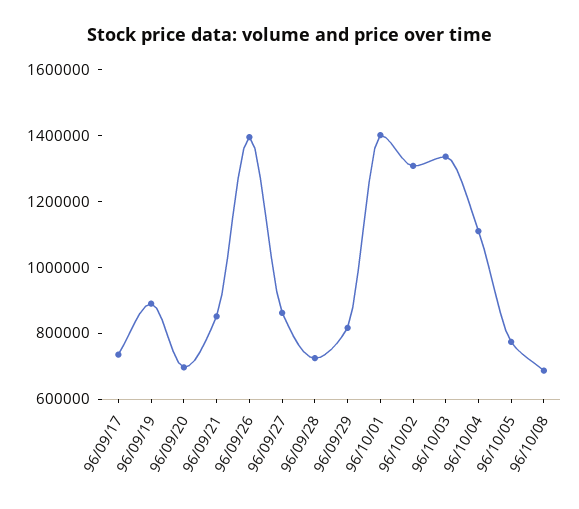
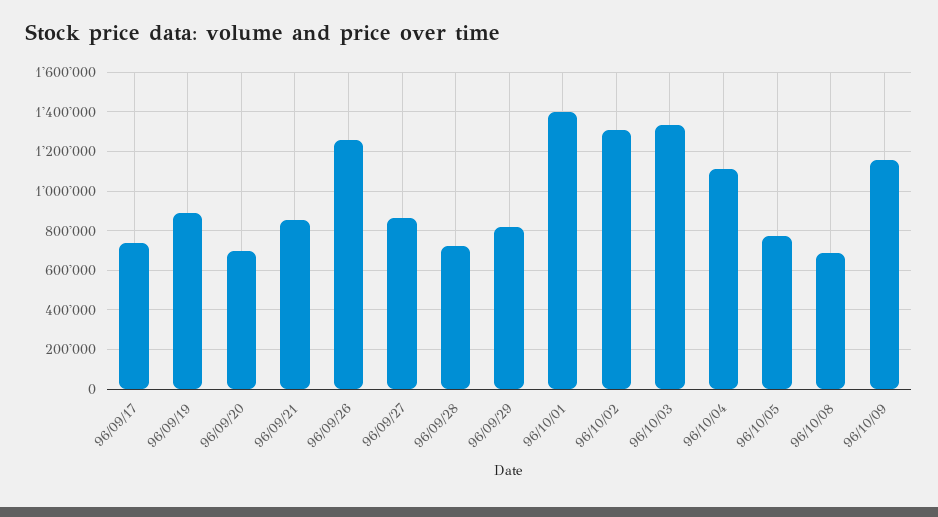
96/09/26: 1400000 -> 1250000
96/10/09: none -> 1150000

